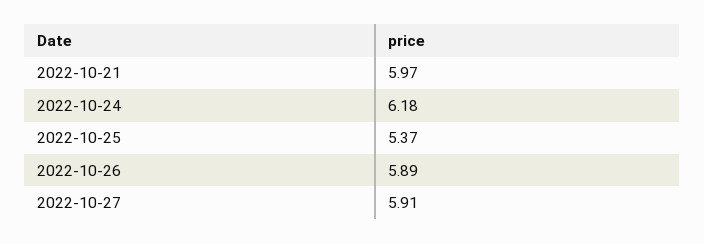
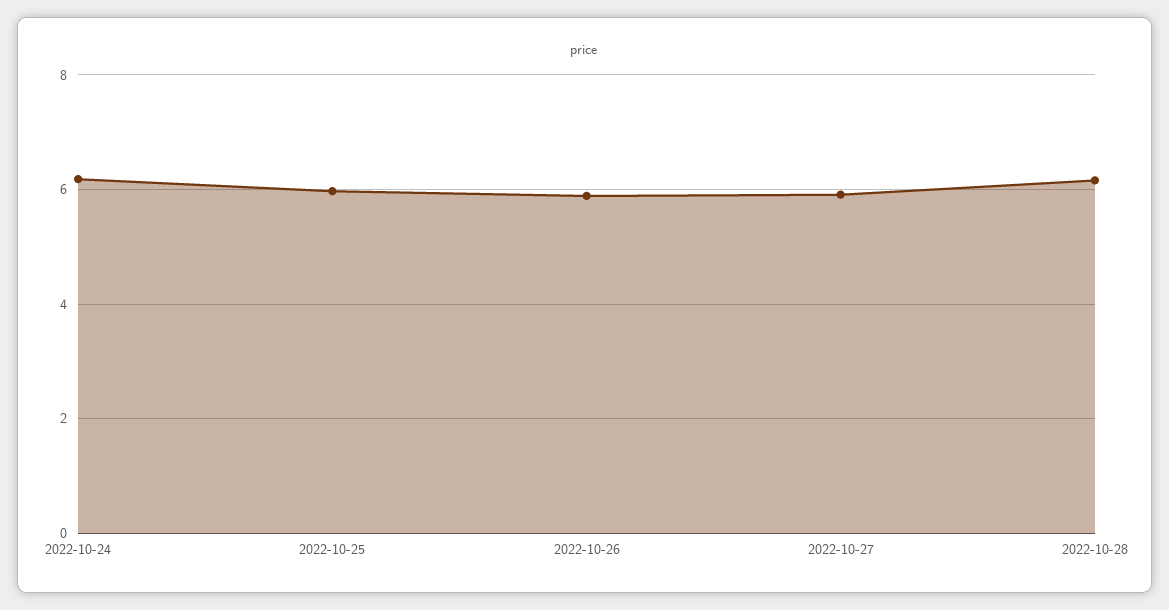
2022-10-21: 5.97 -> none
2022-10-25: 5.37 -> 6
2022-10-28: none -> 6.2

